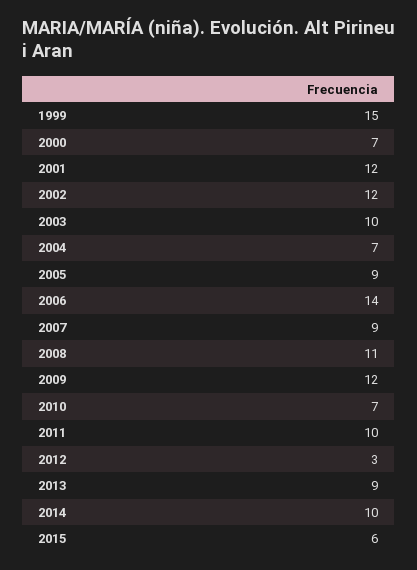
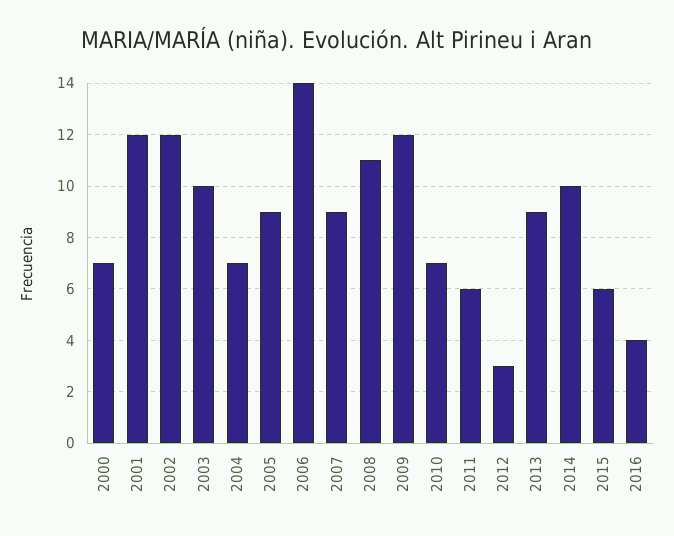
1999: 15 -> none
2011: 10 -> 6
2016: none -> 4

